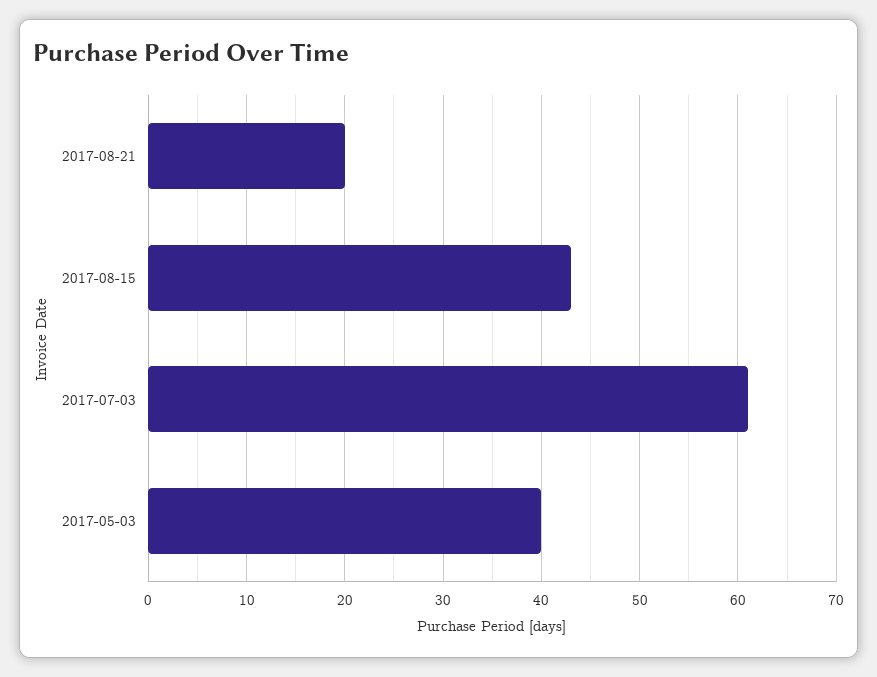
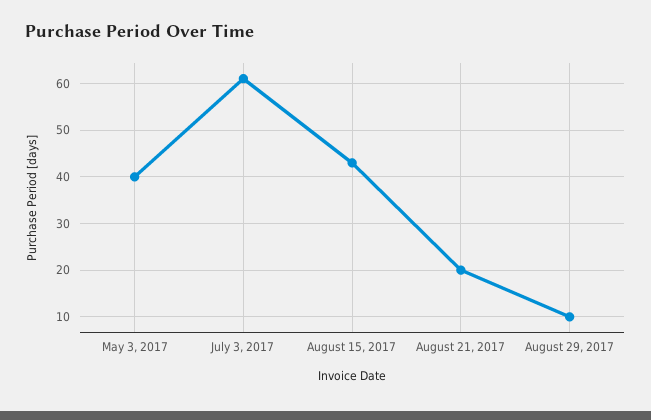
August 29, 2017: none -> 10

